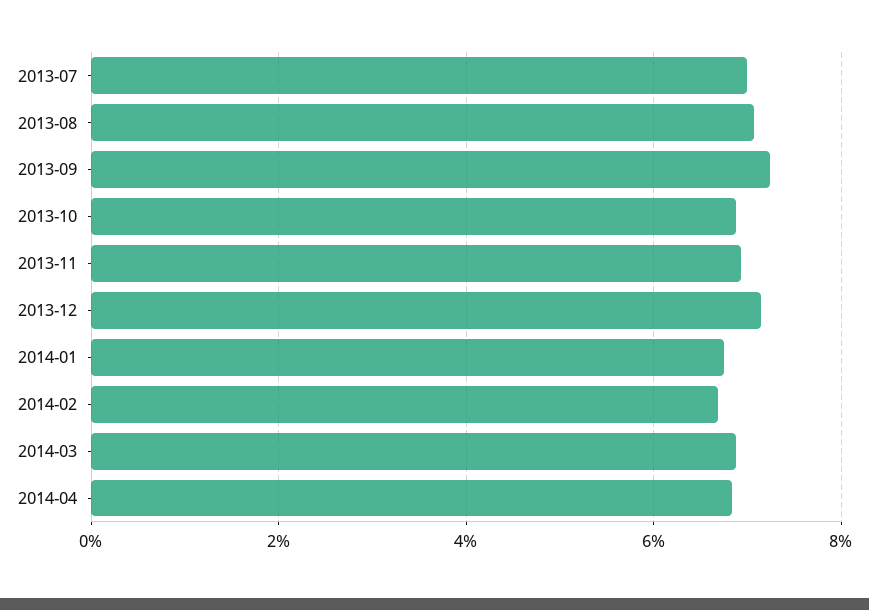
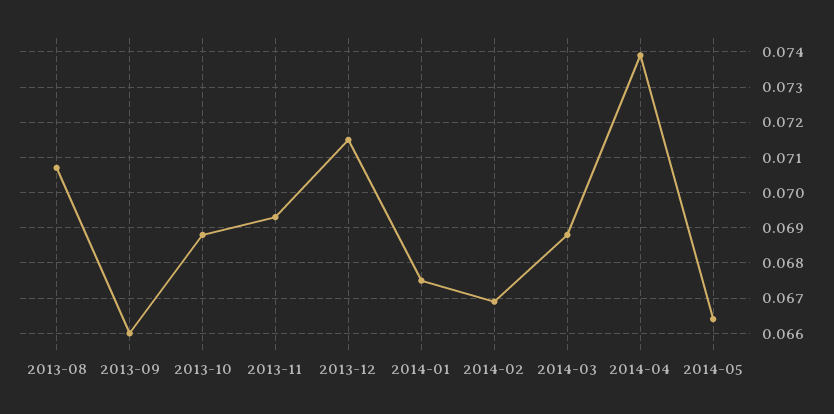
2013-07: 0.07 -> none
2013-09: 0.072 -> 0.066
2014-04: 0.068 -> 0.074
2014-05: none -> 0.0665

